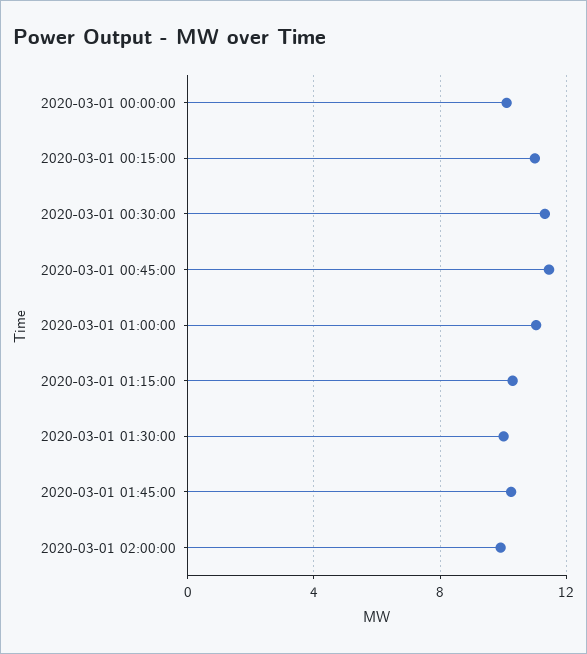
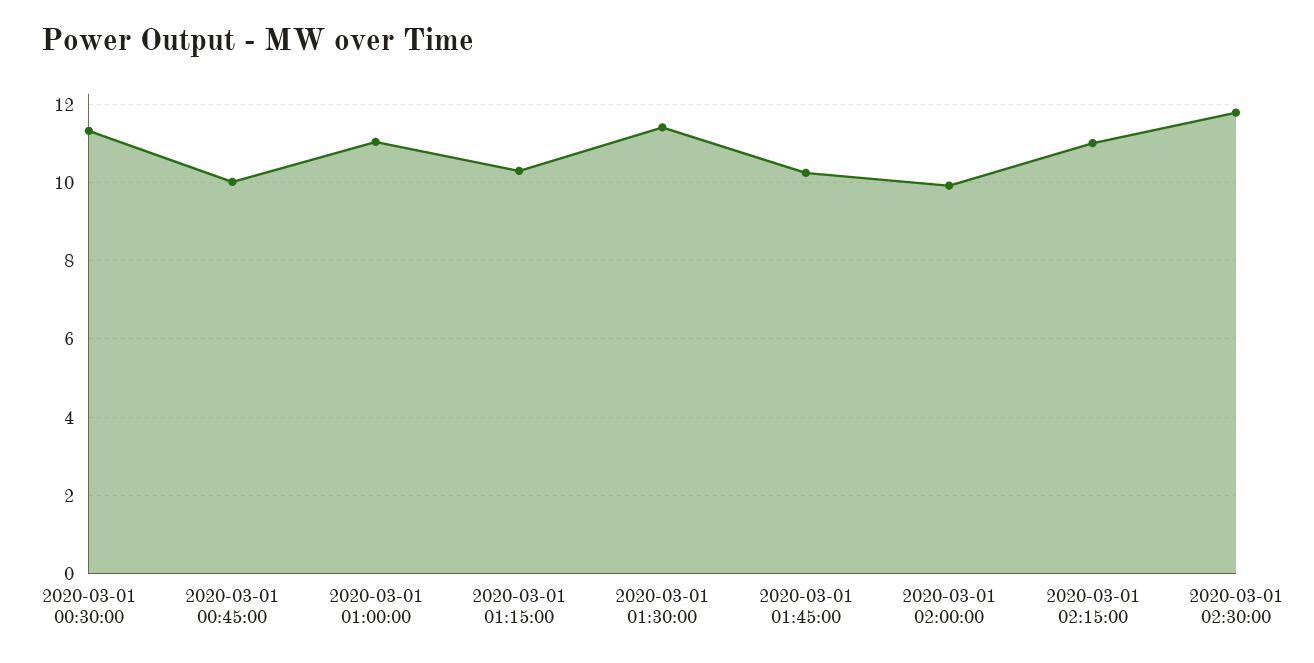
2020-03-01 00:00:00: 10 -> none
2020-03-01 00:15:00: 11 -> none
2020-03-01 00:45:00: 11.5 -> 10
2020-03-01 01:30:00: 10 -> 11.4
2020-03-01 02:15:00: none -> 11
2020-03-01 02:30:00: none -> 11.8

